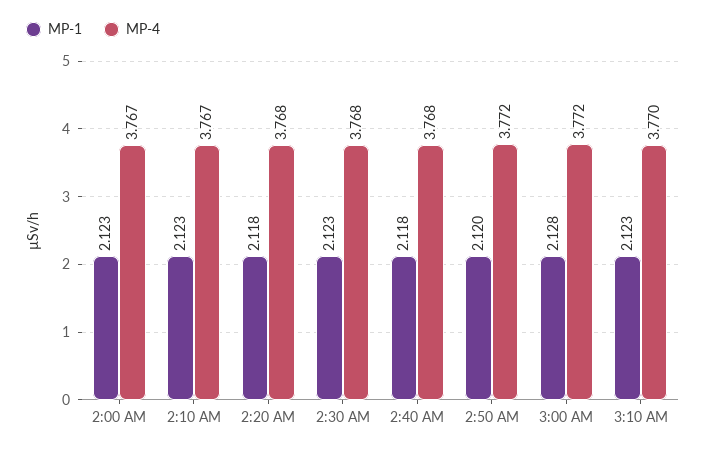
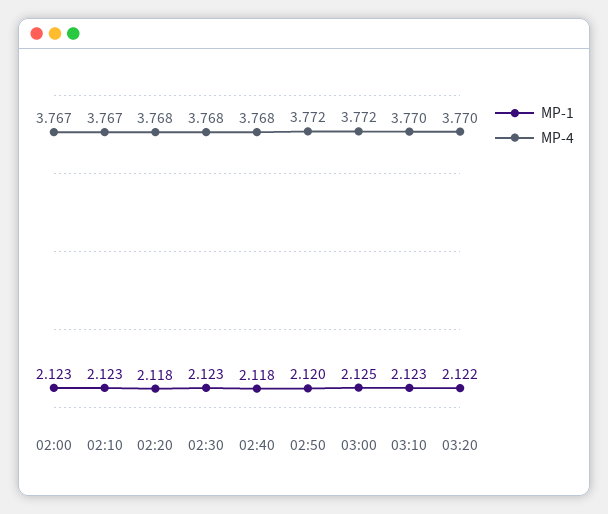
MP-1, 3:00 AM: 2.128 -> 2.125
MP-1, 03:20: none -> 2.122
MP-4, 03:20: none -> 3.77

